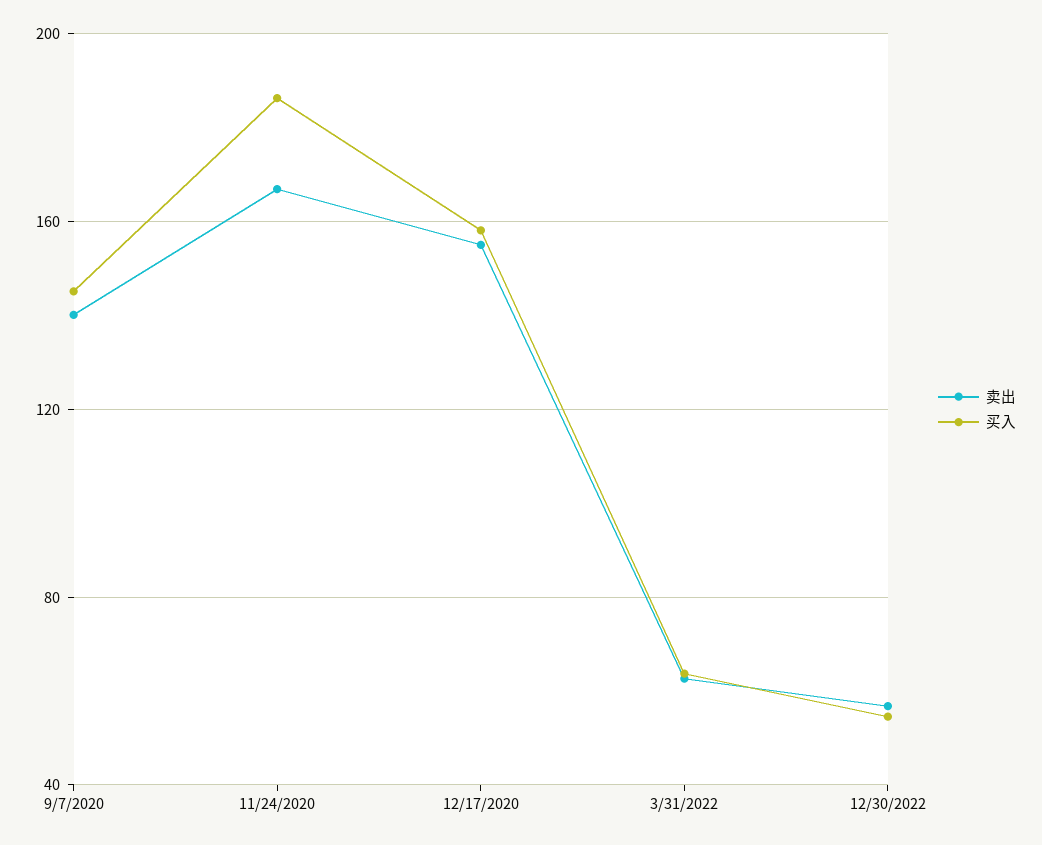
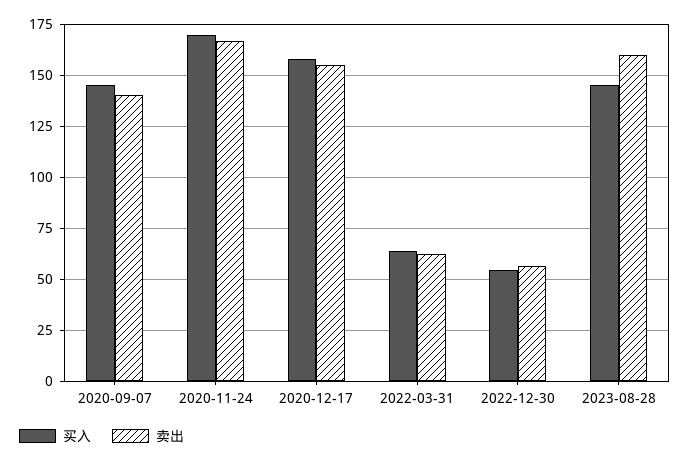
买入, 11/24/2020: 185 -> 170
买入, 2023-08-28: none -> 145
卖出, 2023-08-28: none -> 160

